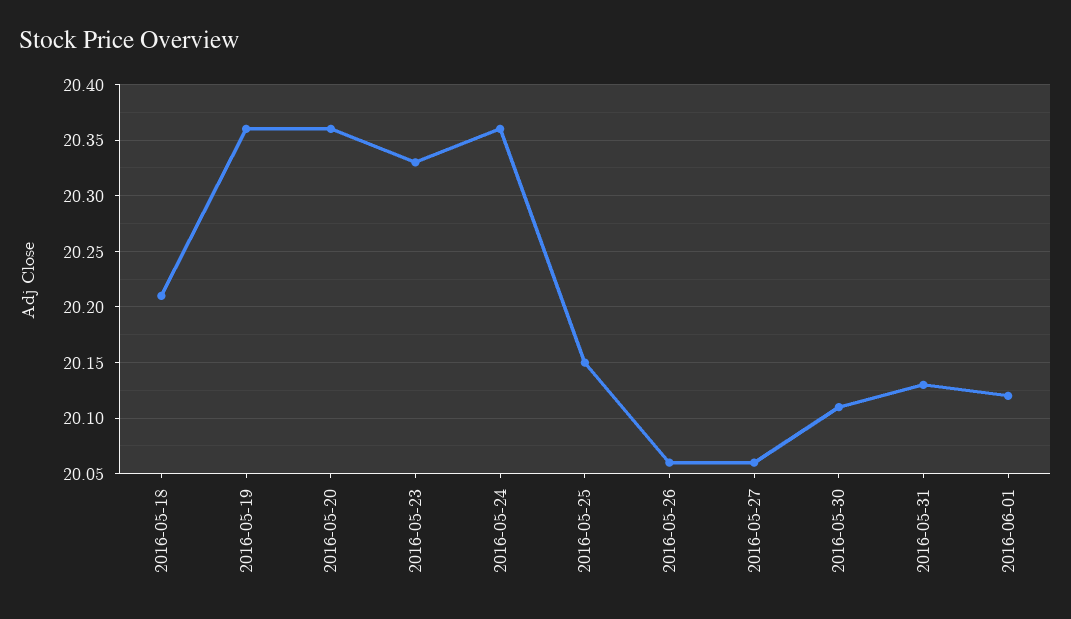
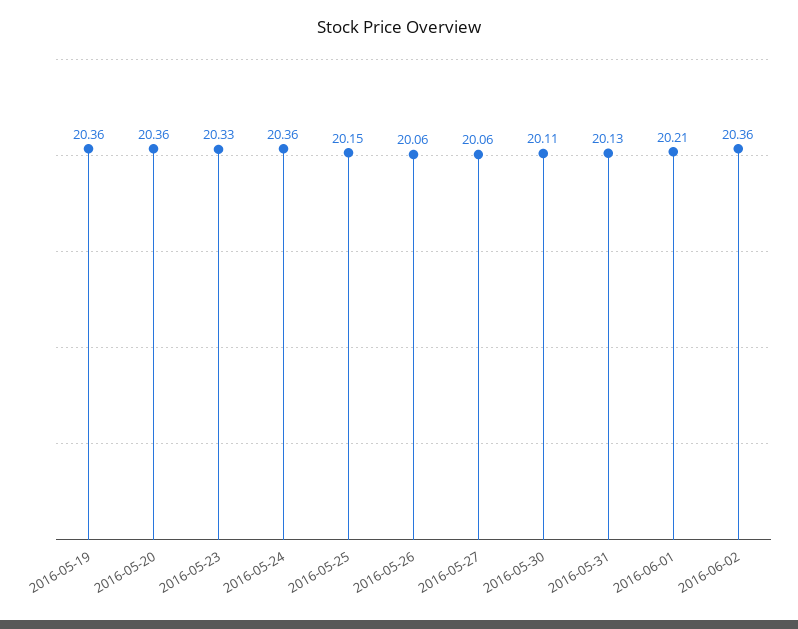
2016-05-18: 20.21 -> none
2016-06-01: 20.12 -> 20.21
2016-06-02: none -> 20.36

